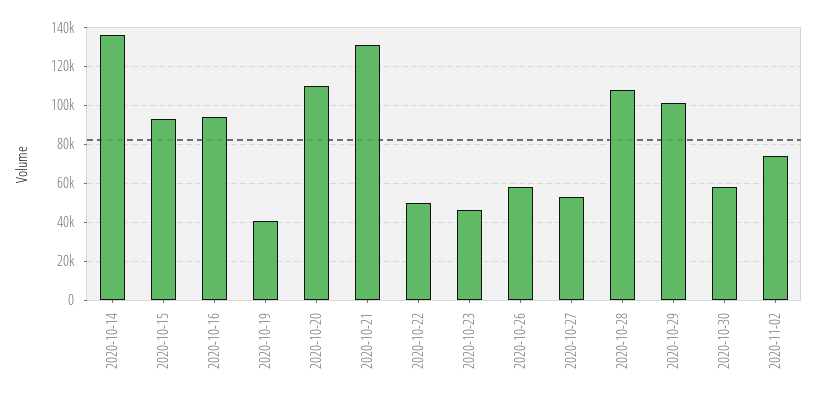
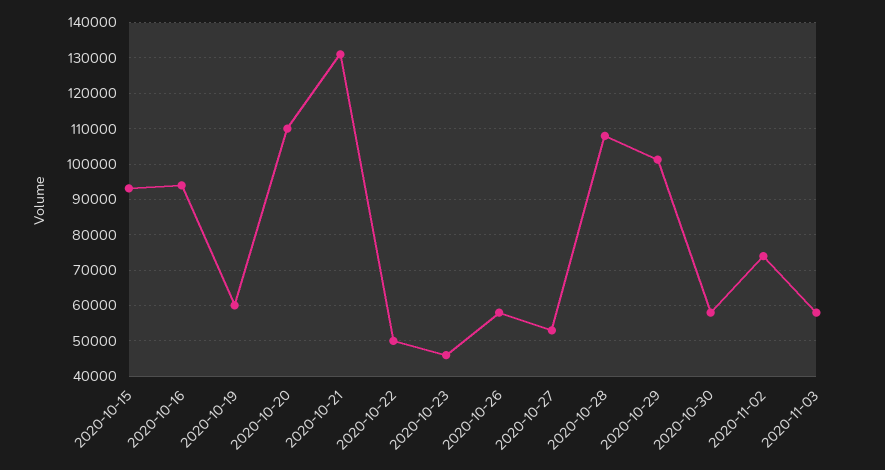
2020-10-14: 135000 -> none
2020-10-19: 40000 -> 60000
2020-11-03: none -> 58000

